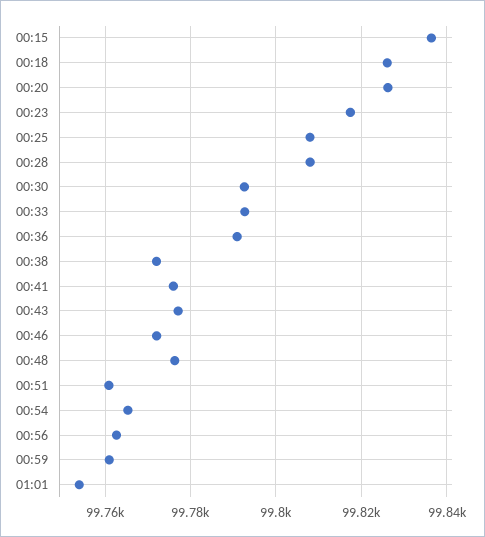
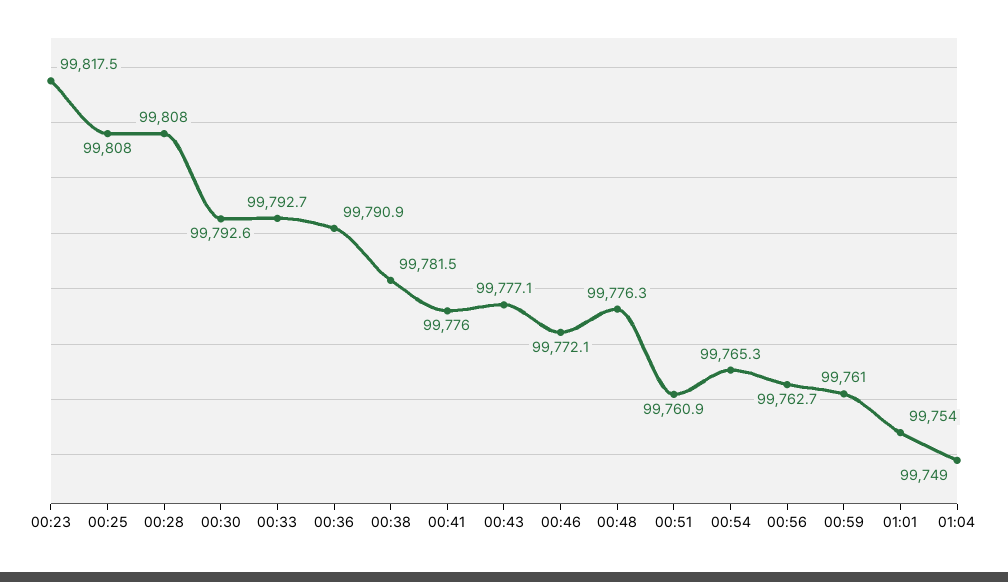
00:15: 99836 -> none
00:18: 99826 -> none
00:20: 99826 -> none
00:38: 99772 -> 99781.5
01:04: none -> 99749

